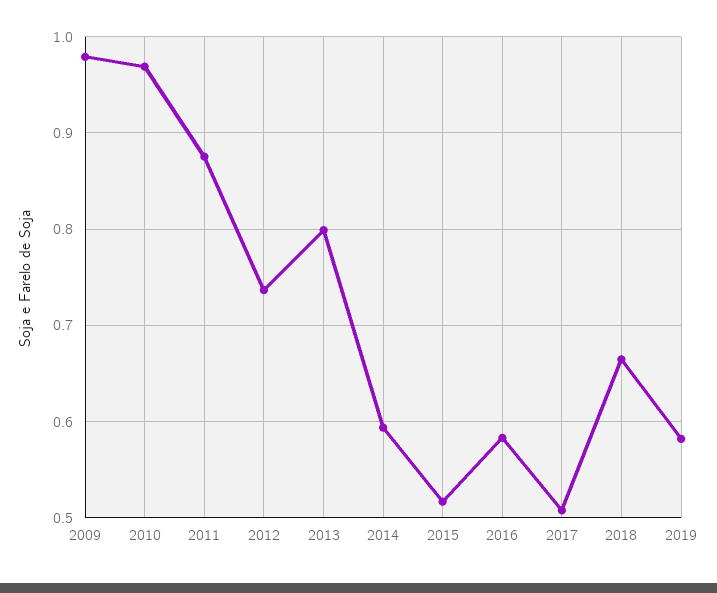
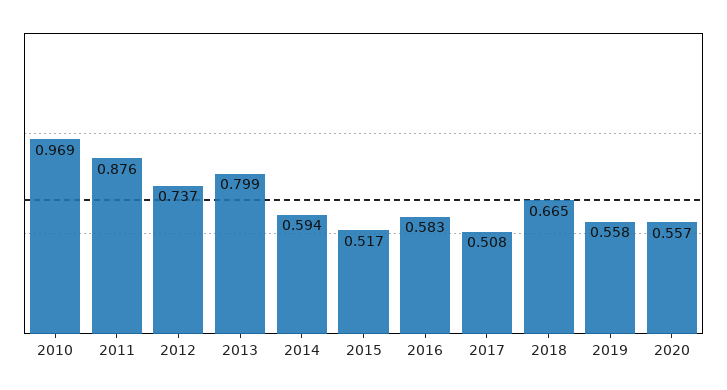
2009: 0.98 -> none
2019: 0.58 -> 0.558
2020: none -> 0.557

